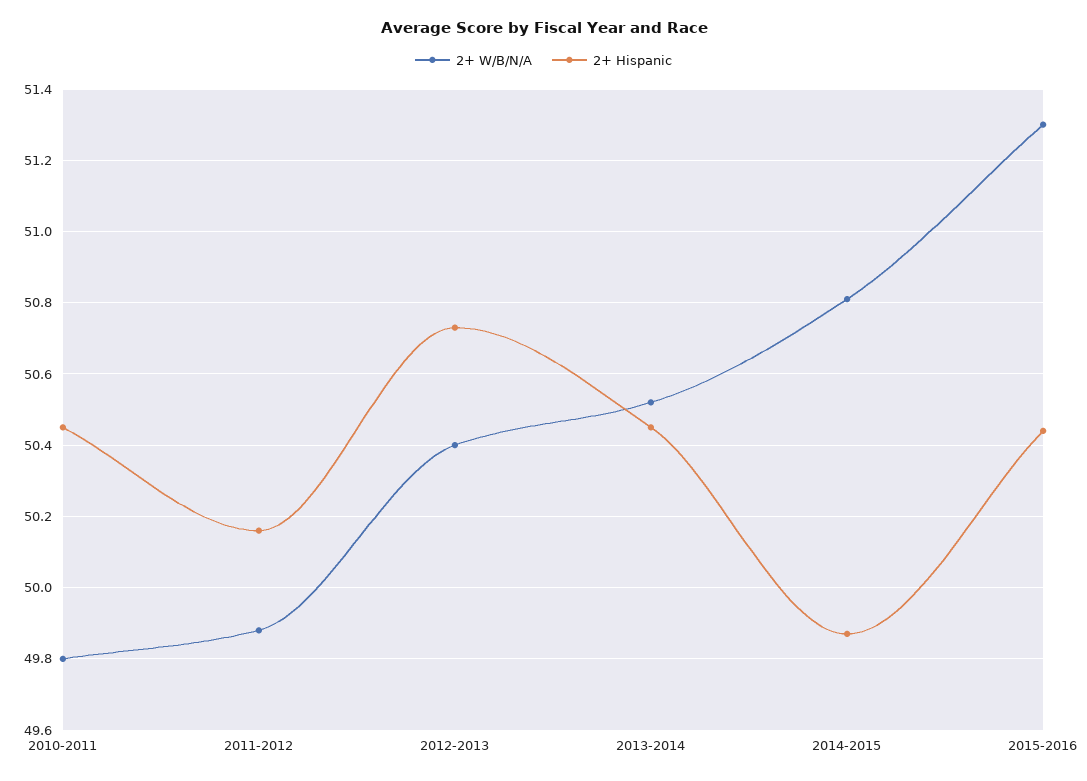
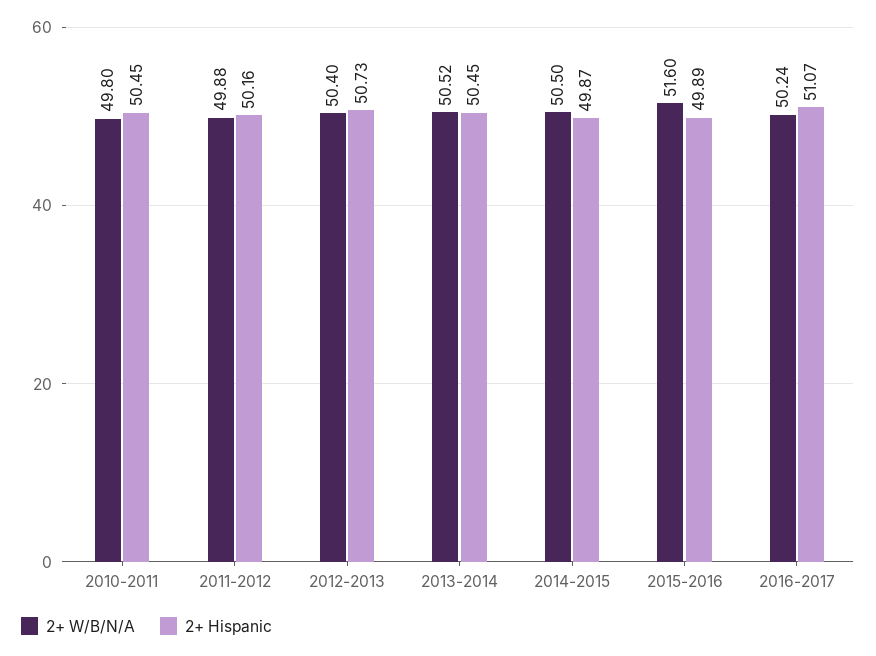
2+ W/B/N/A, 2014-2015: 50.8 -> 50.5
2+ W/B/N/A, 2015-2016: 51.3 -> 51.6
2+ Hispanic, 2015-2016: 50.45 -> 49.89
2+ W/B/N/A, 2016-2017: none -> 50.24
2+ Hispanic, 2016-2017: none -> 51.07

